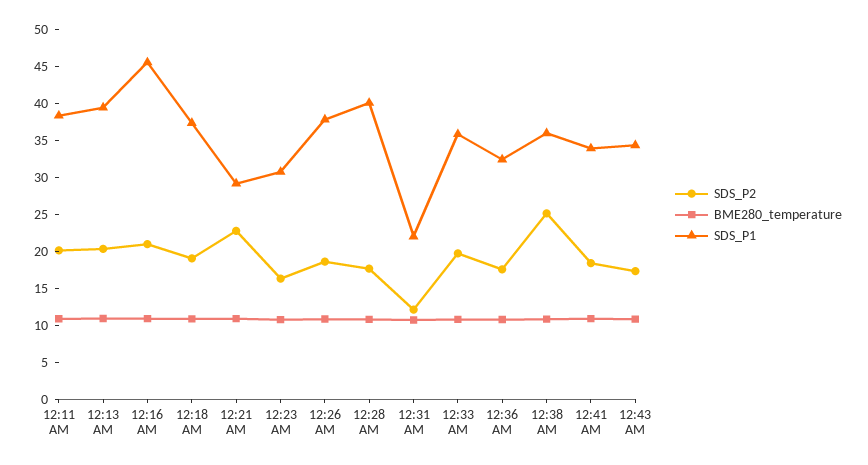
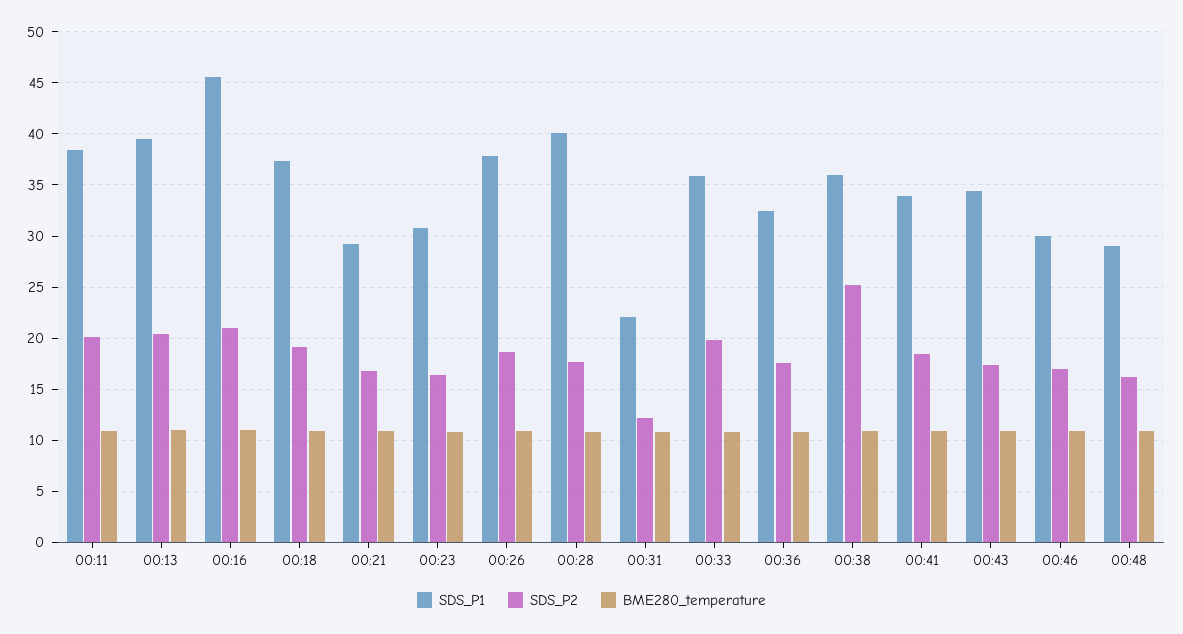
SDS_P2, 12:21 AM: 22.5 -> 17
SDS_P1, 00:46: none -> 30
SDS_P2, 00:46: none -> 17
BME280_temperature, 00:46: none -> 11
SDS_P1, 00:48: none -> 29
SDS_P2, 00:48: none -> 16
BME280_temperature, 00:48: none -> 11

